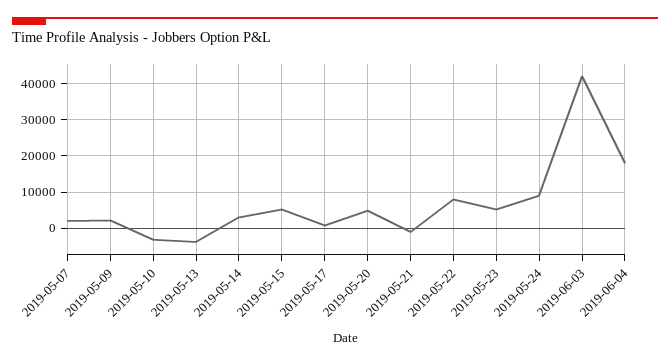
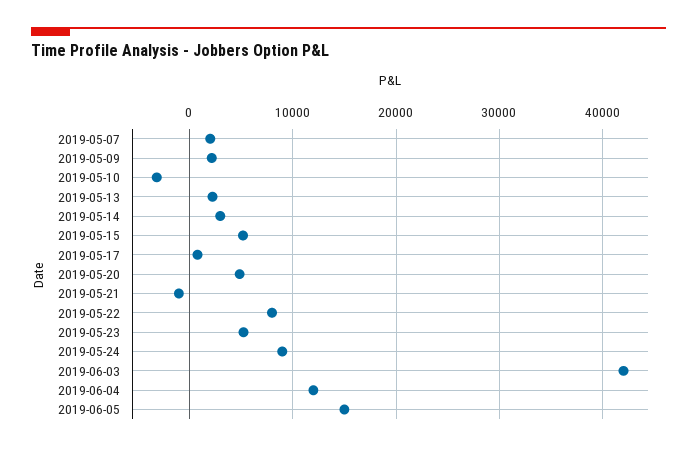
2019-05-13: -4000 -> 2000
2019-06-04: 18000 -> 12000
2019-06-05: none -> 15000

